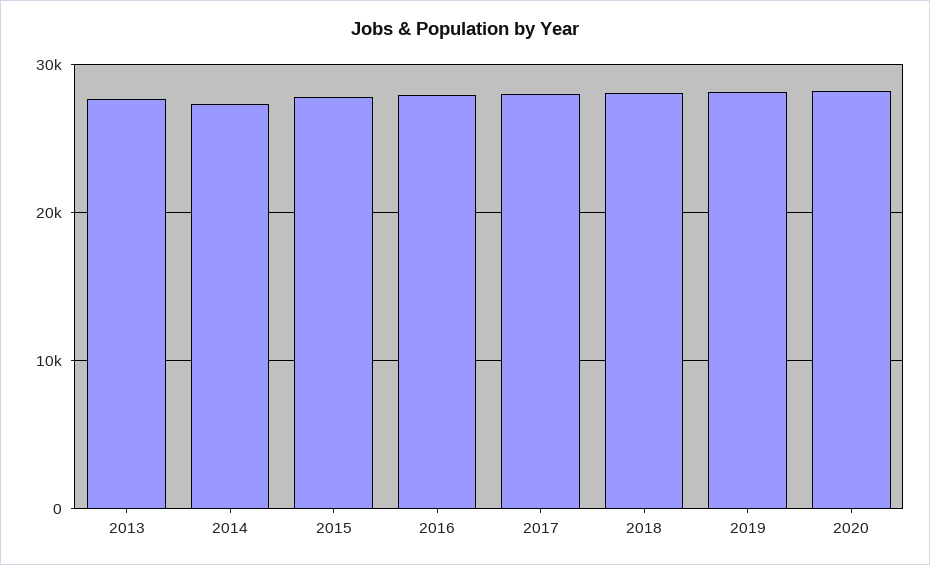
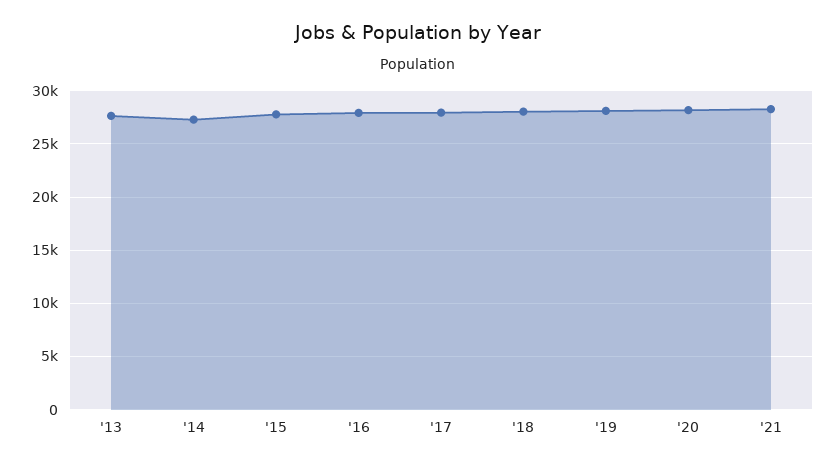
'21: none -> 28000

